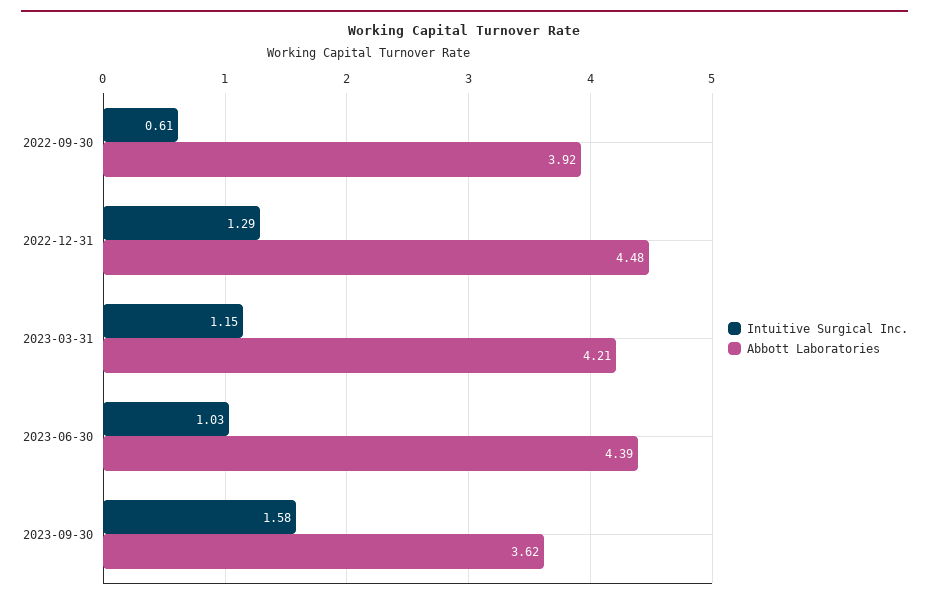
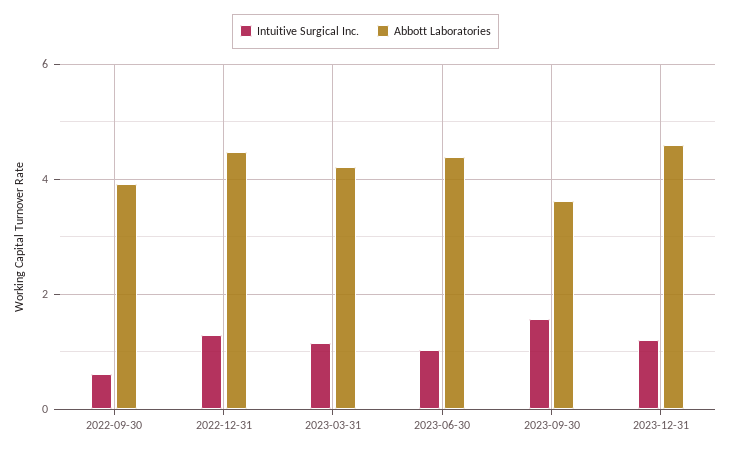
Intuitive Surgical Inc., 2023-12-31: none -> 1.2
Abbott Laboratories, 2023-12-31: none -> 4.6

